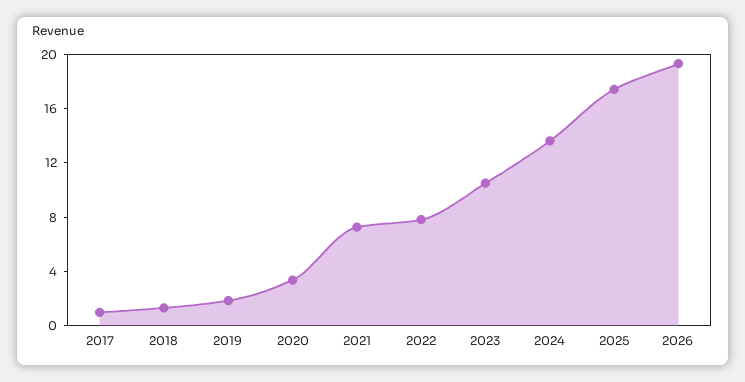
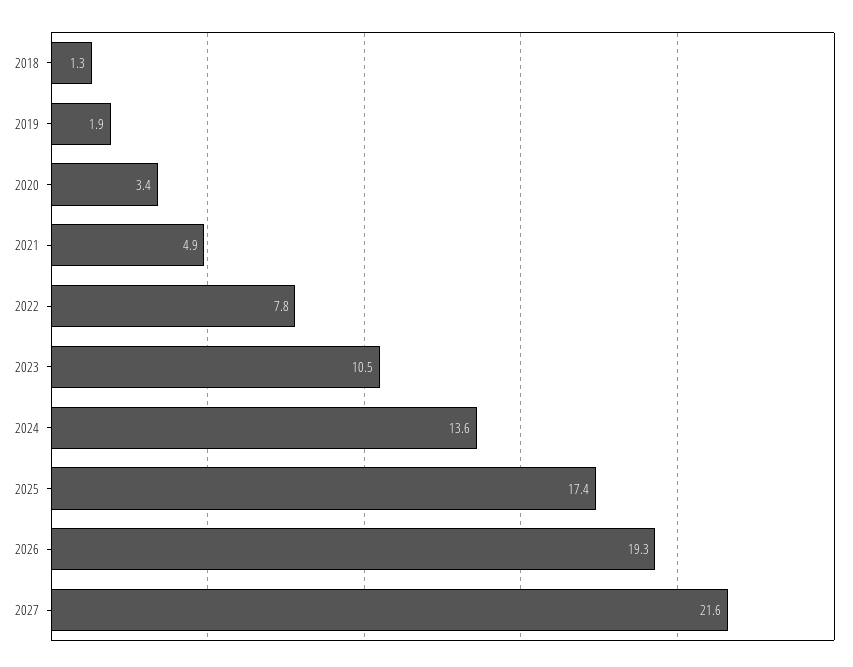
2017: 1 -> none
2021: 7 -> 4.9
2027: none -> 21.6

